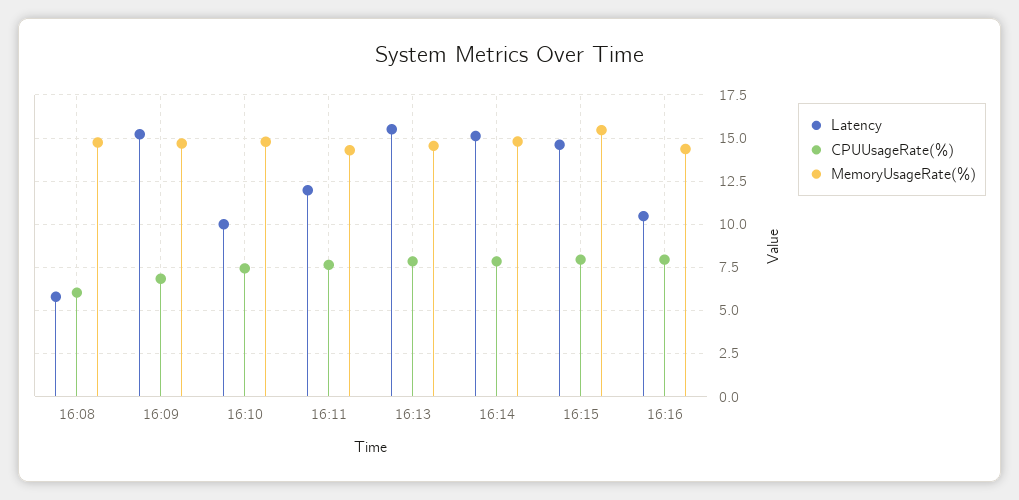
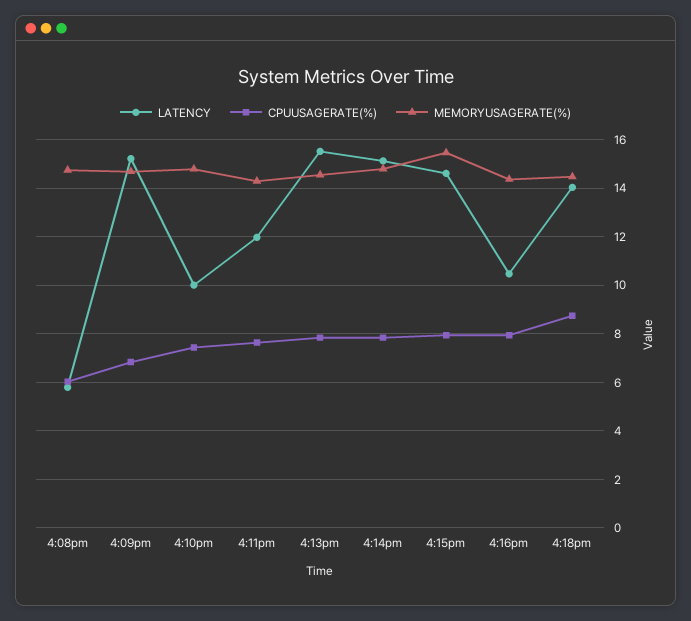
Latency, 4:18pm: none -> 14
CPUUsageRate(%), 4:18pm: none -> 8.75
MemoryUsageRate(%), 4:18pm: none -> 14.5

